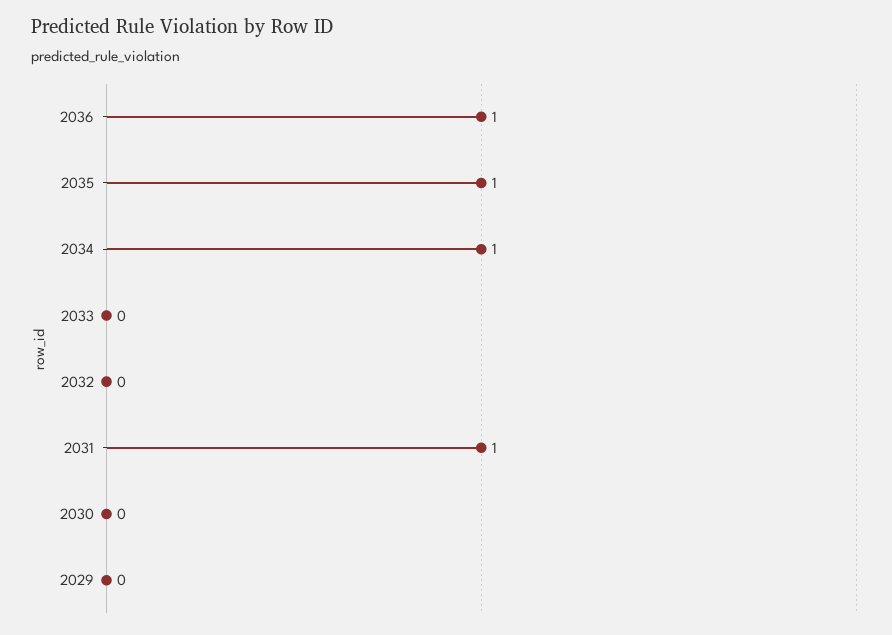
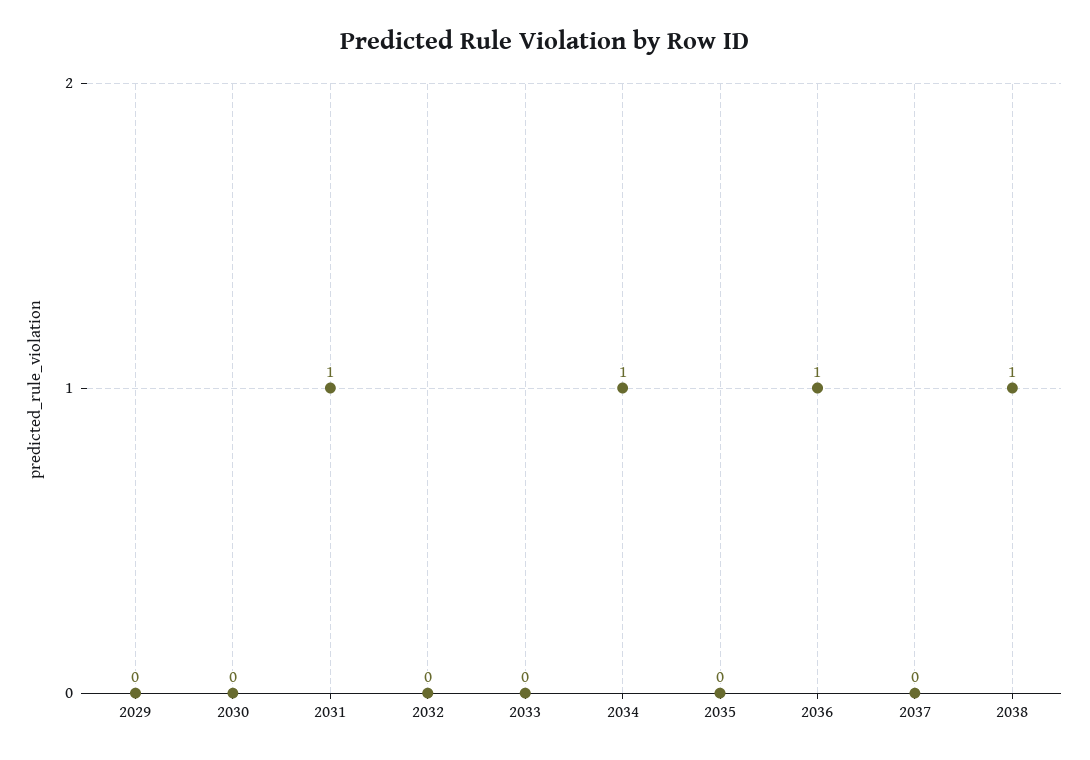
2035: 1 -> 0
2037: none -> 0
2038: none -> 1

